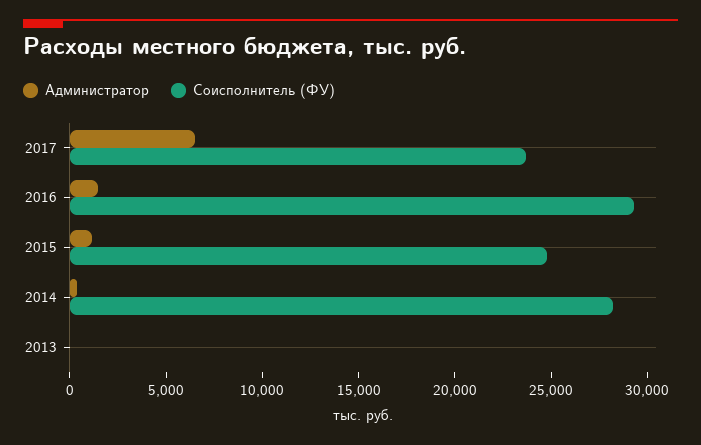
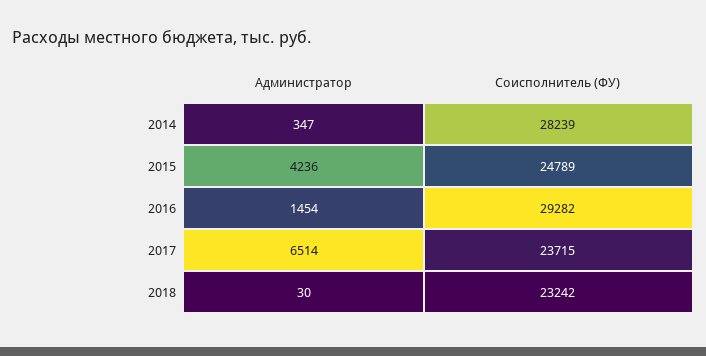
Администратор, 2015: 1000 -> 4236
Администратор, 2013: 0 -> none
Соисполнитель (ФУ), 2013: 0 -> none
Администратор, 2018: none -> 30
Соисполнитель (ФУ), 2018: none -> 23242

